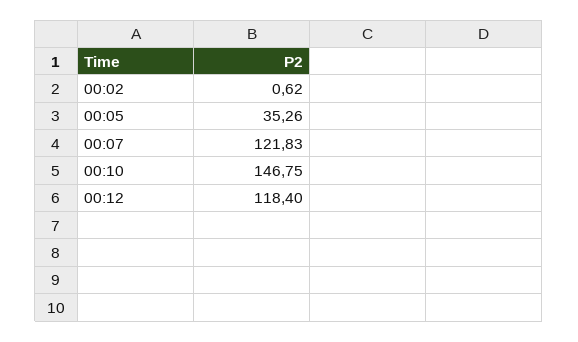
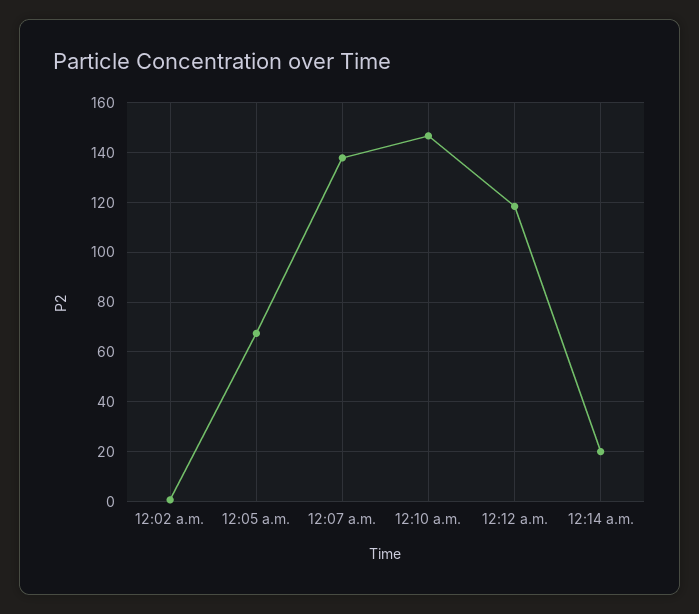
00:05: 35.26 -> 67.5
00:07: 121.83 -> 137.5
12:14 a.m.: none -> 20

